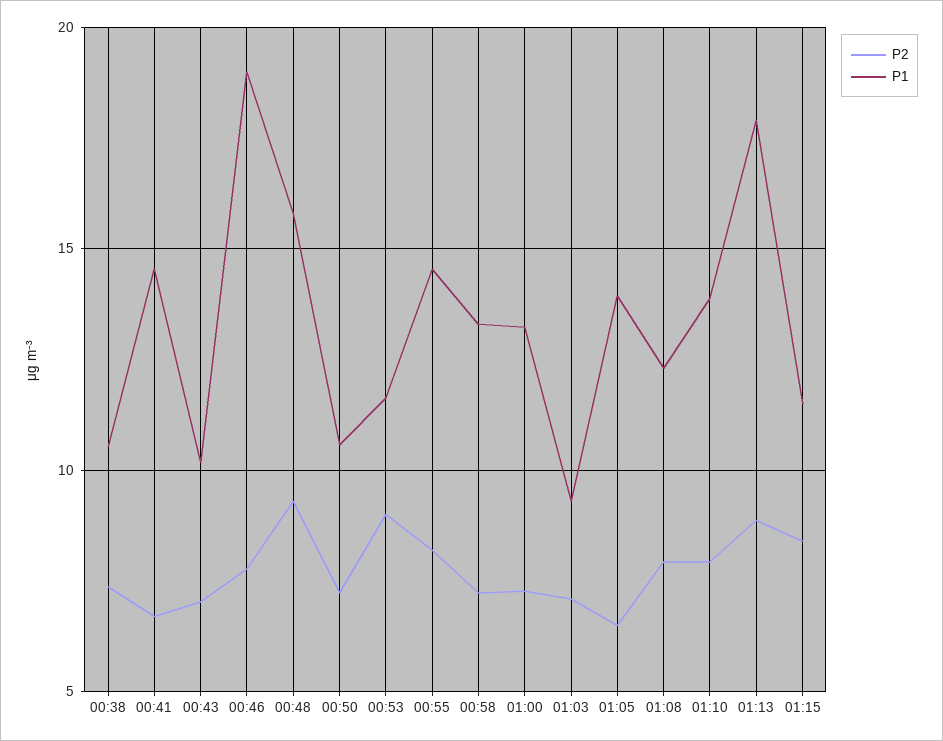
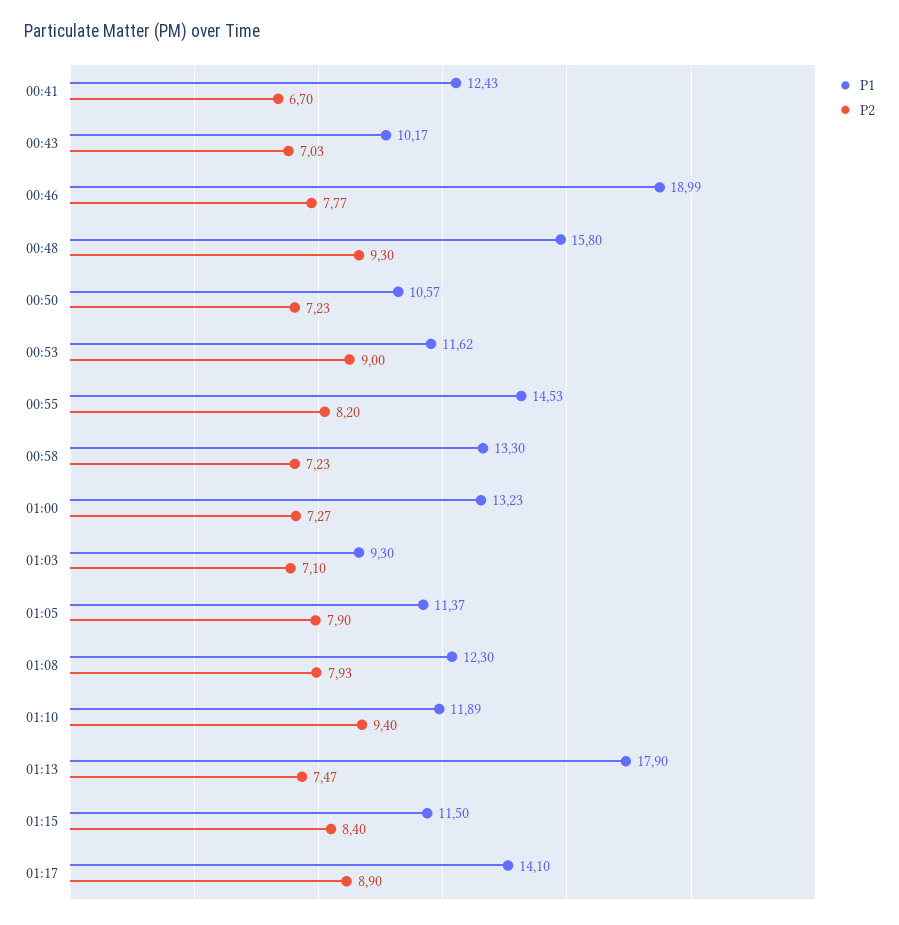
P2, 00:38: 7.5 -> none
P1, 00:38: 10.5 -> none
P1, 00:41: 14.5 -> 12.43
P2, 01:05: 6.5 -> 7.9
P1, 01:05: 14 -> 11.37
P2, 01:10: 8 -> 9.4
P1, 01:10: 14 -> 11.89
P2, 01:13: 9 -> 7.47
P1, 01:17: none -> 14.1
P2, 01:17: none -> 8.9

